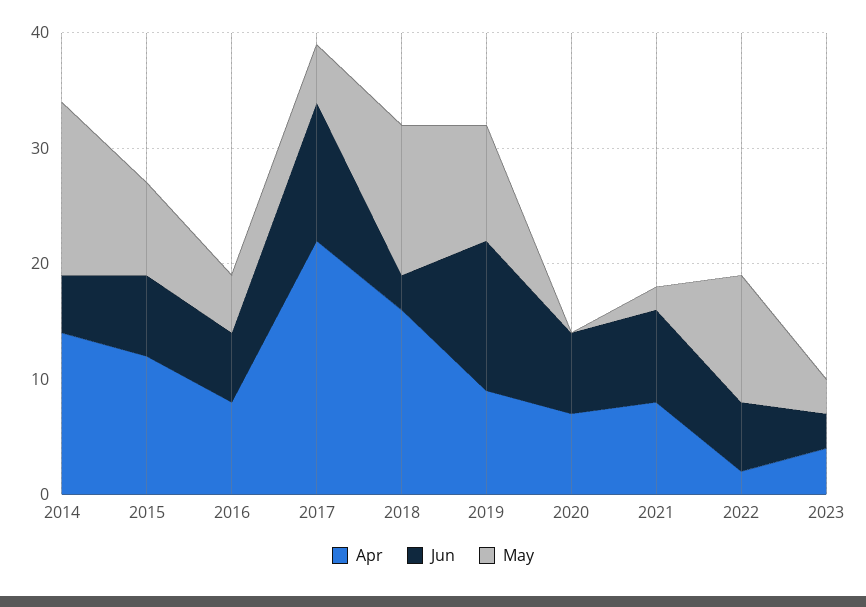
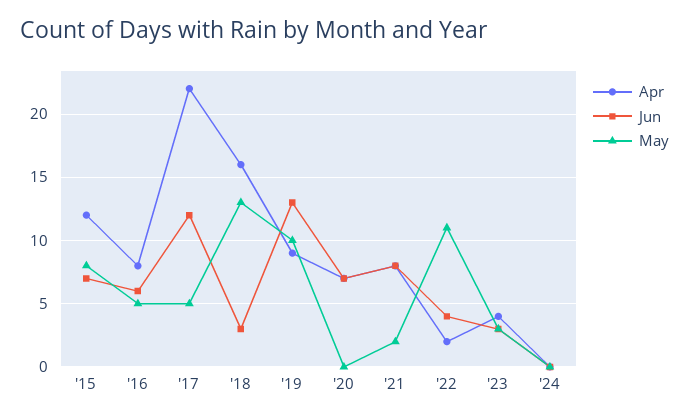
Apr, 2014: 14 -> none
Jun, 2014: 5 -> none
May, 2014: 15 -> none
Jun, 2022: 6 -> 4
Apr, '24: none -> 0
Jun, '24: none -> 0
May, '24: none -> 0

